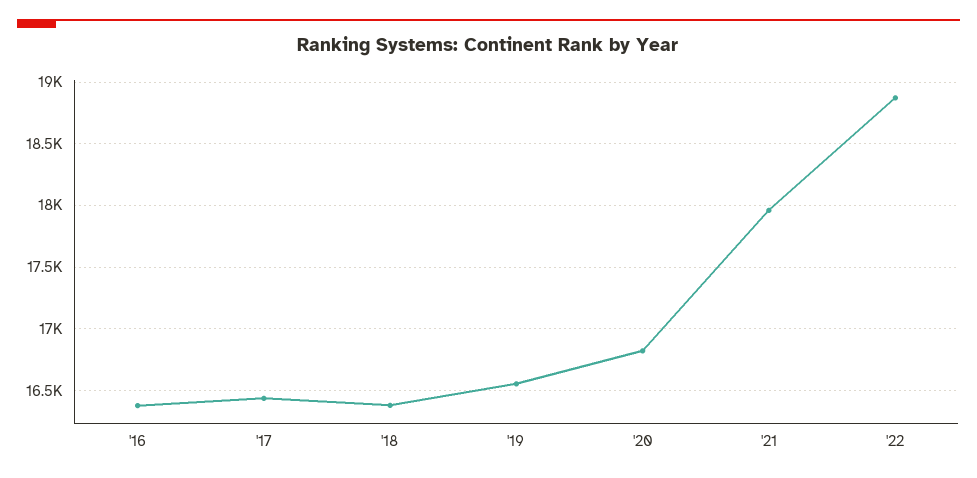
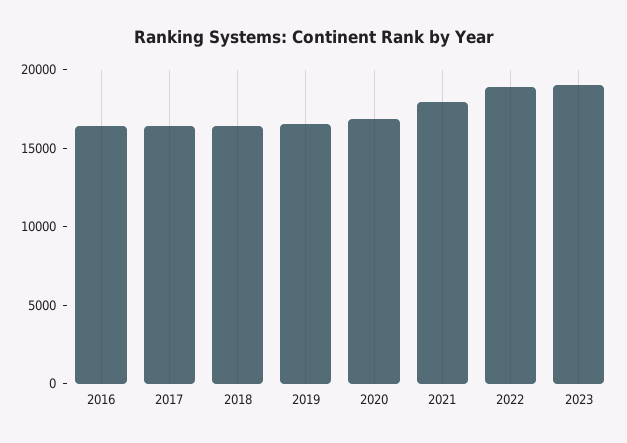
2023: none -> 19000

